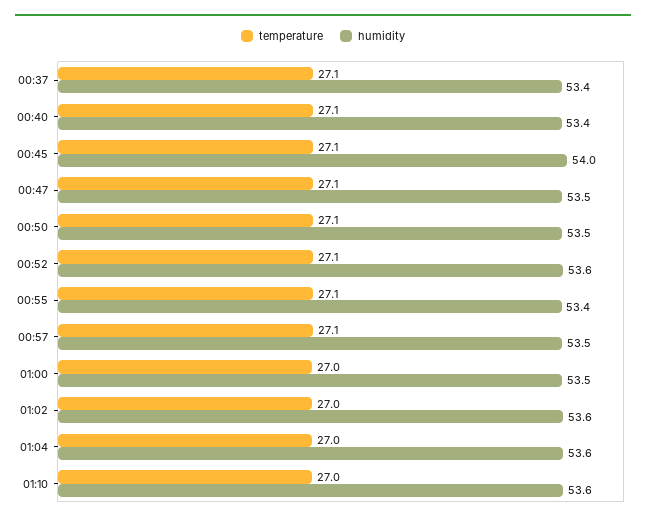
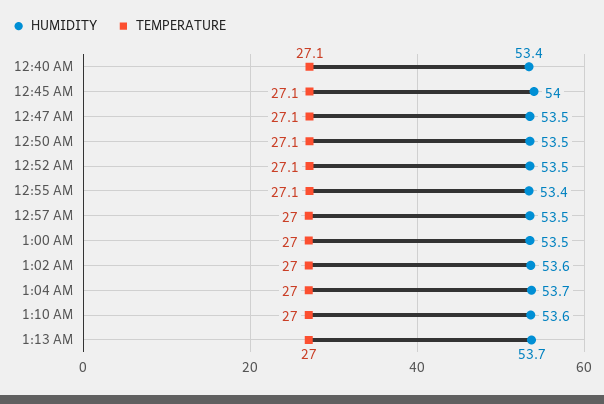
temperature, 00:37: 27.1 -> none
humidity, 00:37: 53.4 -> none
humidity, 00:52: 53.6 -> 53.5
temperature, 00:57: 27.1 -> 27
humidity, 01:04: 53.6 -> 53.7
humidity, 1:13 AM: none -> 53.7
temperature, 1:13 AM: none -> 27

